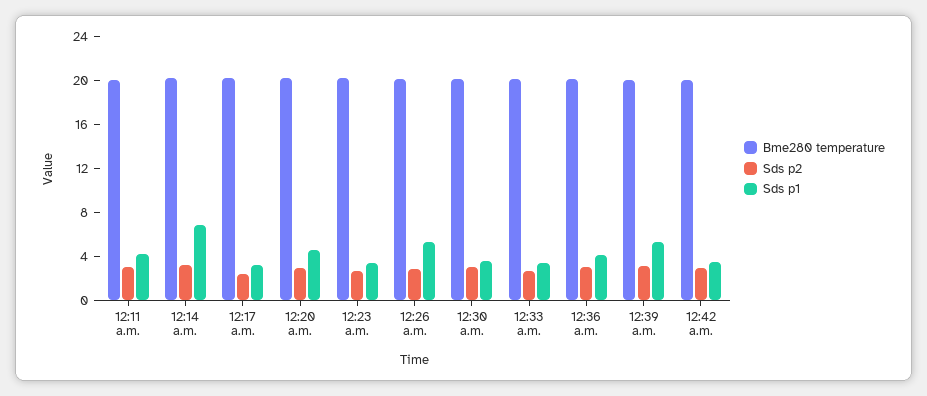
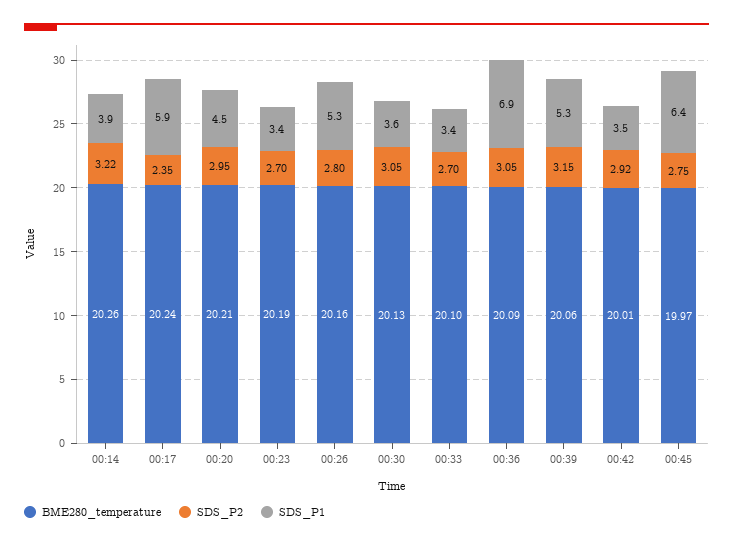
Bme280 temperature, 12:11 a.m.: 20 -> none
Sds p2, 12:11 a.m.: 3 -> none
Sds p1, 12:11 a.m.: 4 -> none
Sds p1, 12:14 a.m.: 7 -> 3.9
Sds p1, 12:17 a.m.: 3 -> 5.9
Sds p1, 12:36 a.m.: 4 -> 6.9
Bme280 temperature, 00:45: none -> 19.97
Sds p2, 00:45: none -> 2.75
Sds p1, 00:45: none -> 6.4

